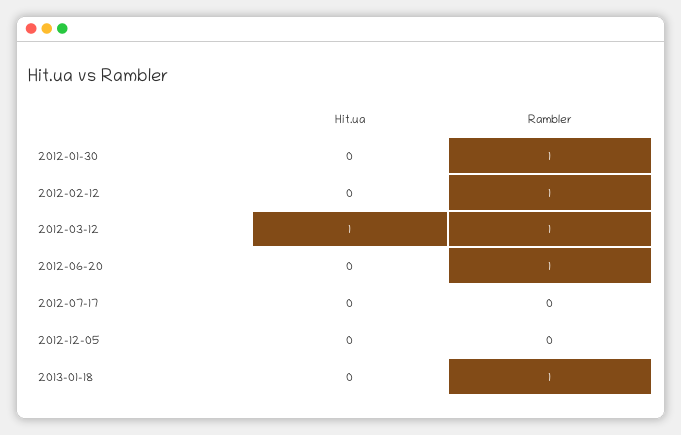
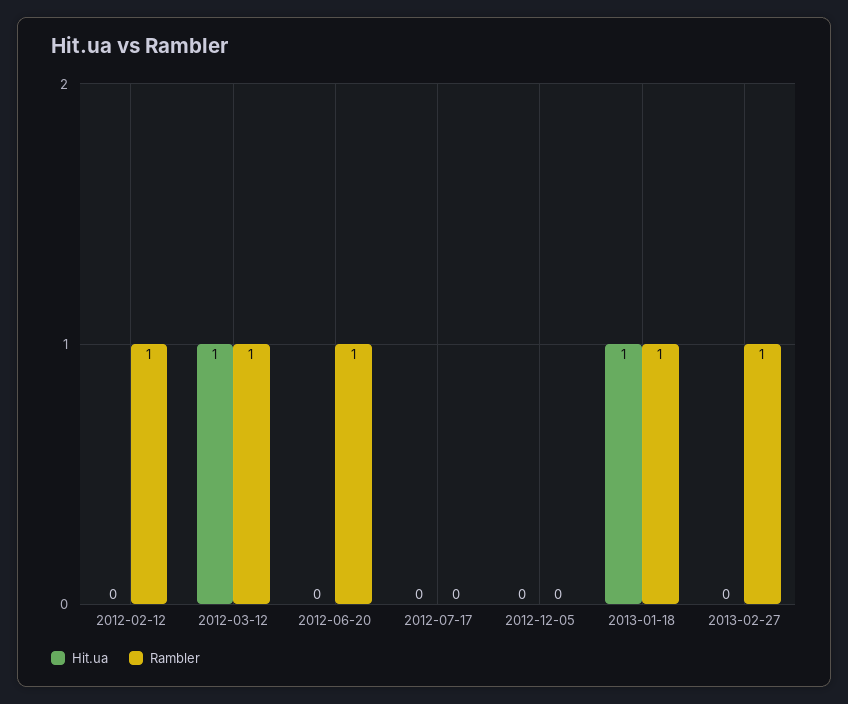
Hit.ua, 2012-01-30: 0 -> none
Rambler, 2012-01-30: 1 -> none
Hit.ua, 2013-01-18: 0 -> 1
Hit.ua, 2013-02-27: none -> 0
Rambler, 2013-02-27: none -> 1

